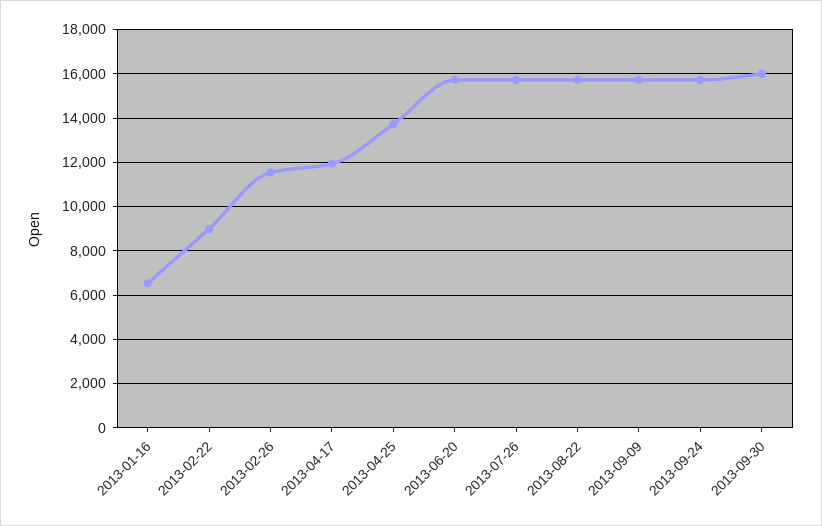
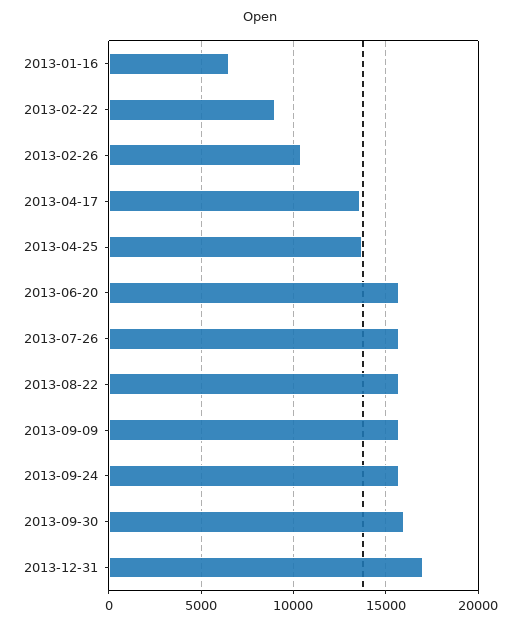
2013-02-26: 11500 -> 10500
2013-04-17: 12000 -> 13500
2013-12-31: none -> 17000

